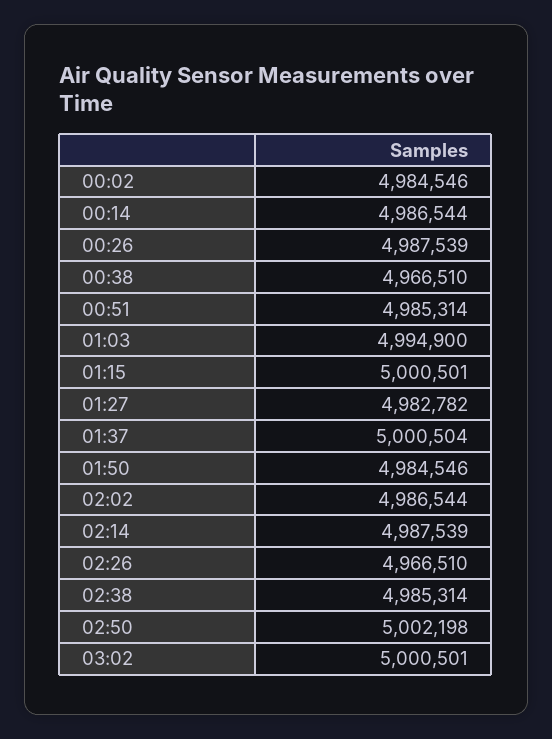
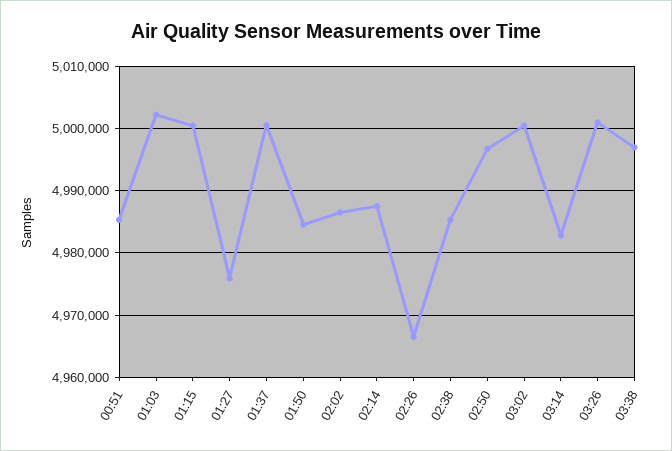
00:02: 4984546 -> none
00:14: 4986544 -> none
00:26: 4987539 -> none
00:38: 4966510 -> none
01:03: 4994900 -> 5002000
01:27: 4982782 -> 4976000
02:50: 5002198 -> 4997000
03:14: none -> 4983000
03:26: none -> 5001000
03:38: none -> 4997000

